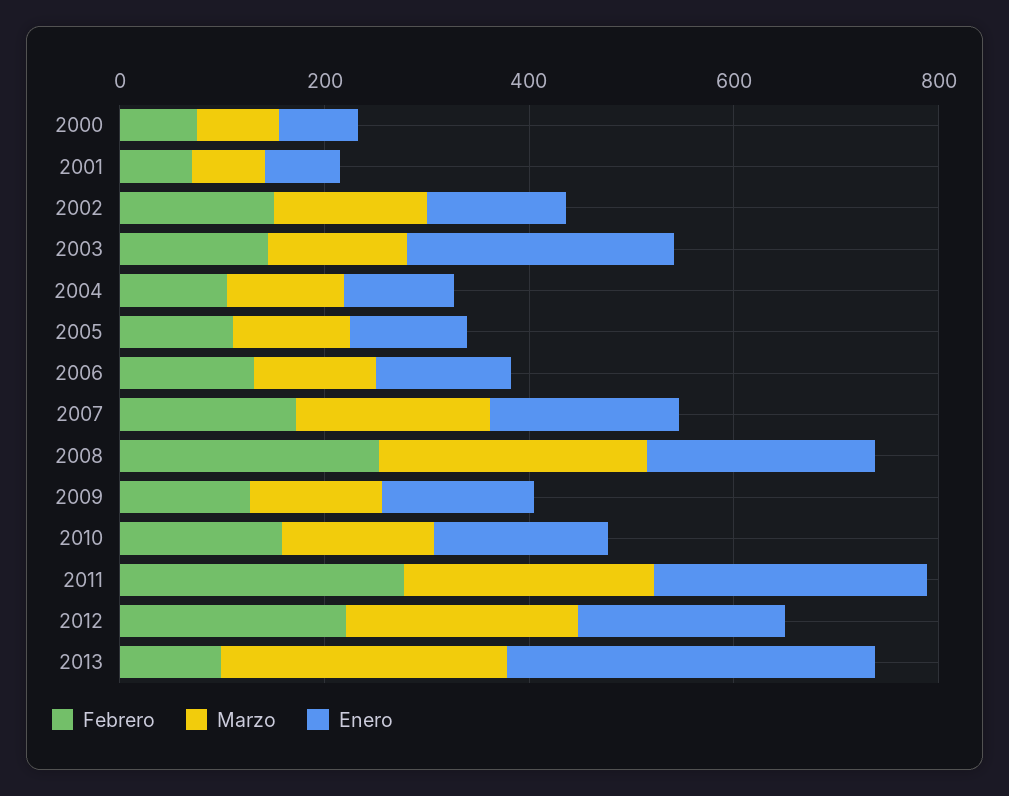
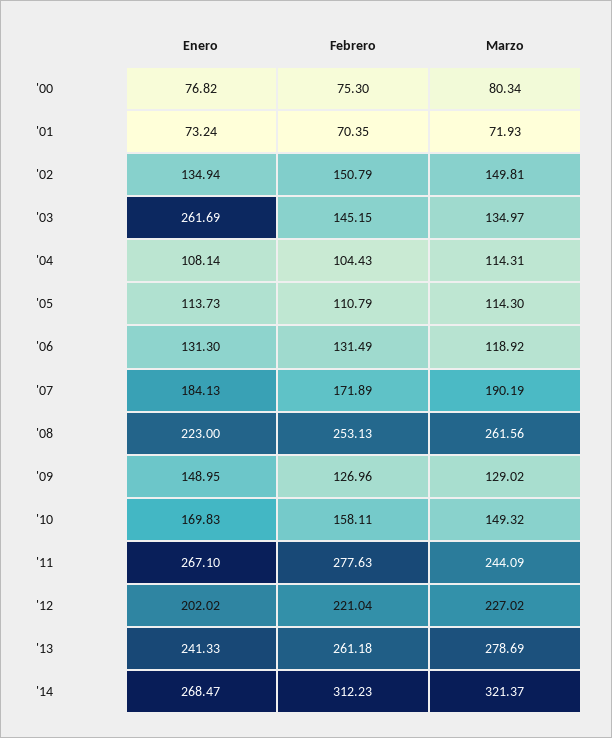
Febrero, 2013: 100 -> 261.18
Enero, 2013: 350 -> 241.33
Enero, '14: none -> 268.47
Febrero, '14: none -> 312.23
Marzo, '14: none -> 321.37

